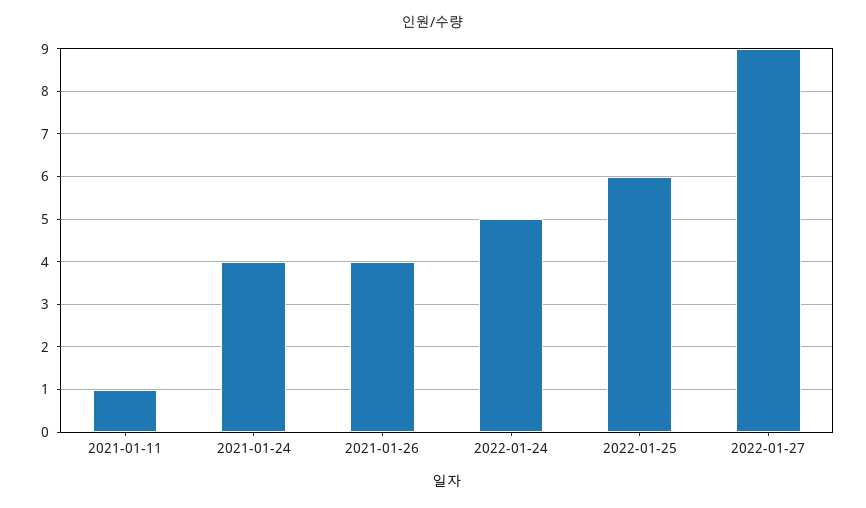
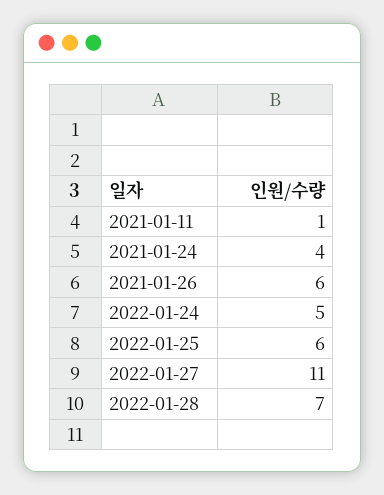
2021-01-26: 4 -> 6
2022-01-27: 9 -> 11
2022-01-28: none -> 7

